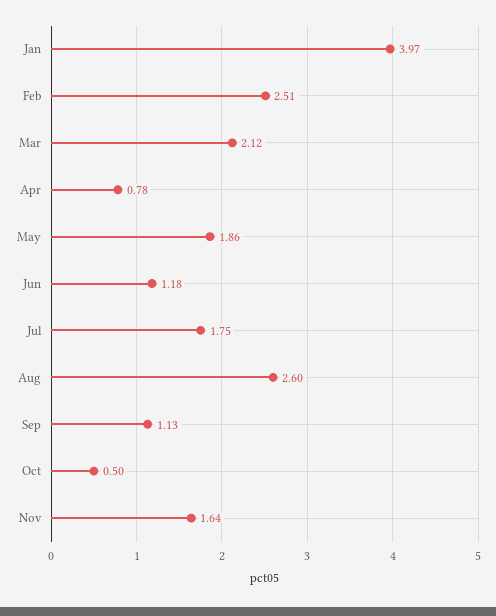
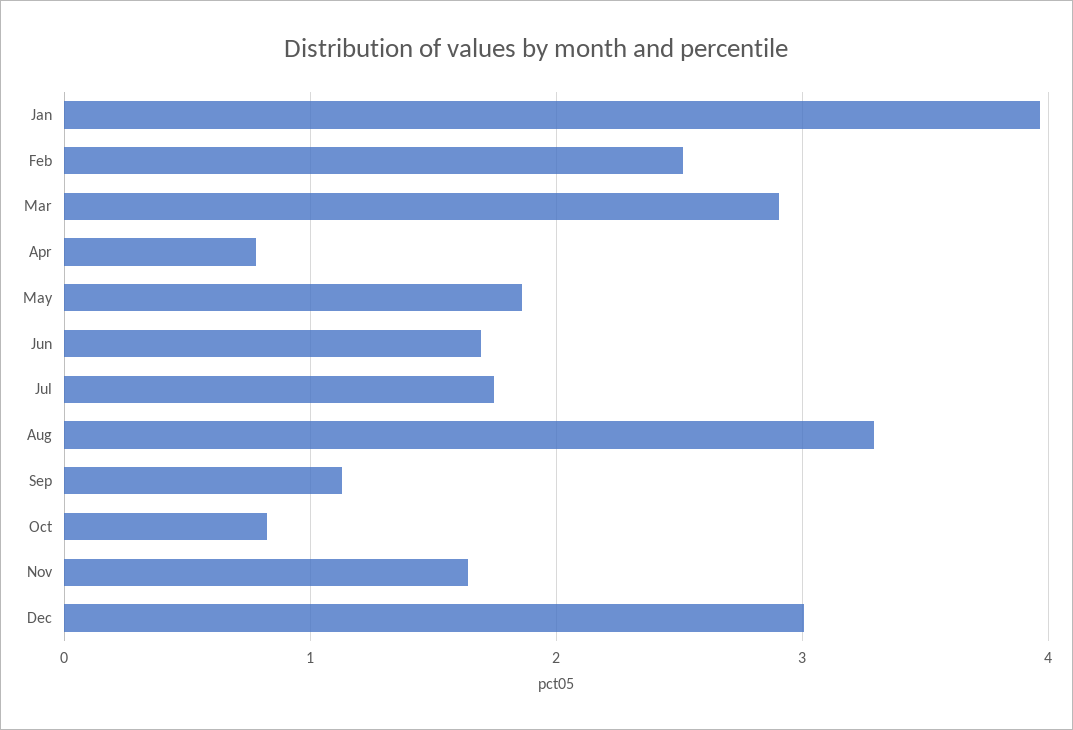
Mar: 2.12 -> 2.9
Jun: 1.18 -> 1.7
Aug: 2.6 -> 3.3
Oct: 0.5 -> 0.8
Dec: none -> 3

